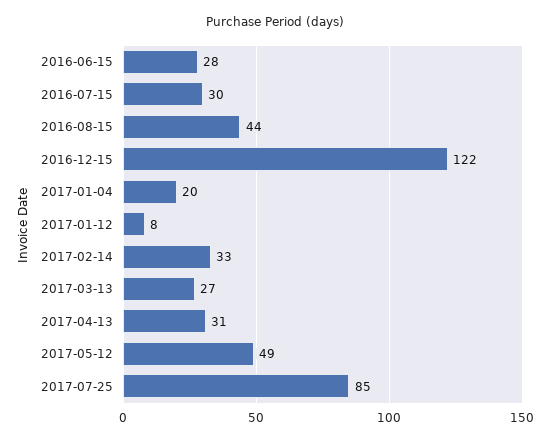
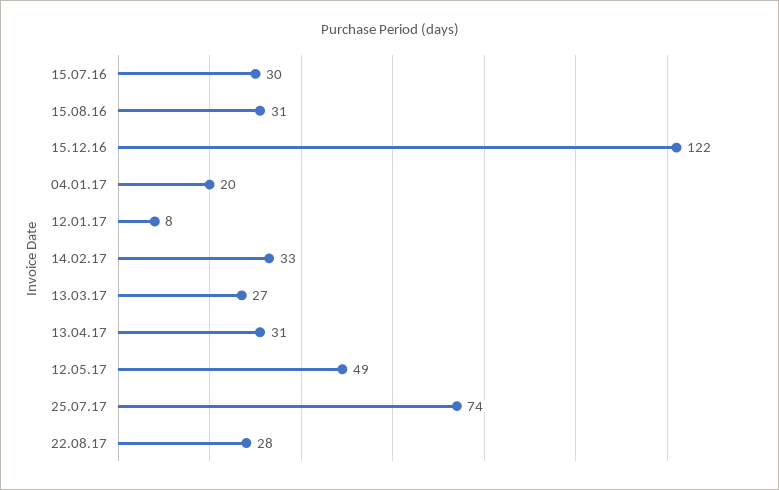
2016-06-15: 28 -> none
2016-08-15: 44 -> 31
2017-07-25: 85 -> 74
22.08.17: none -> 28

